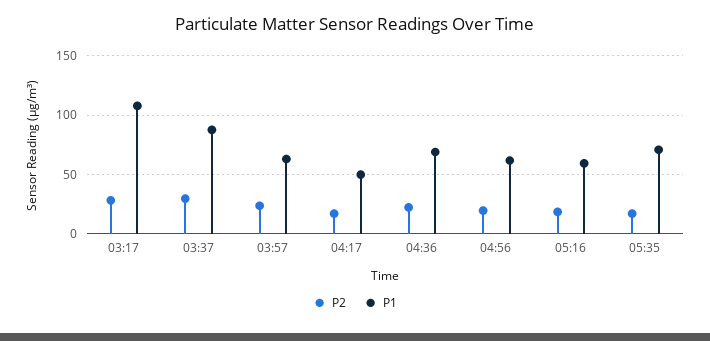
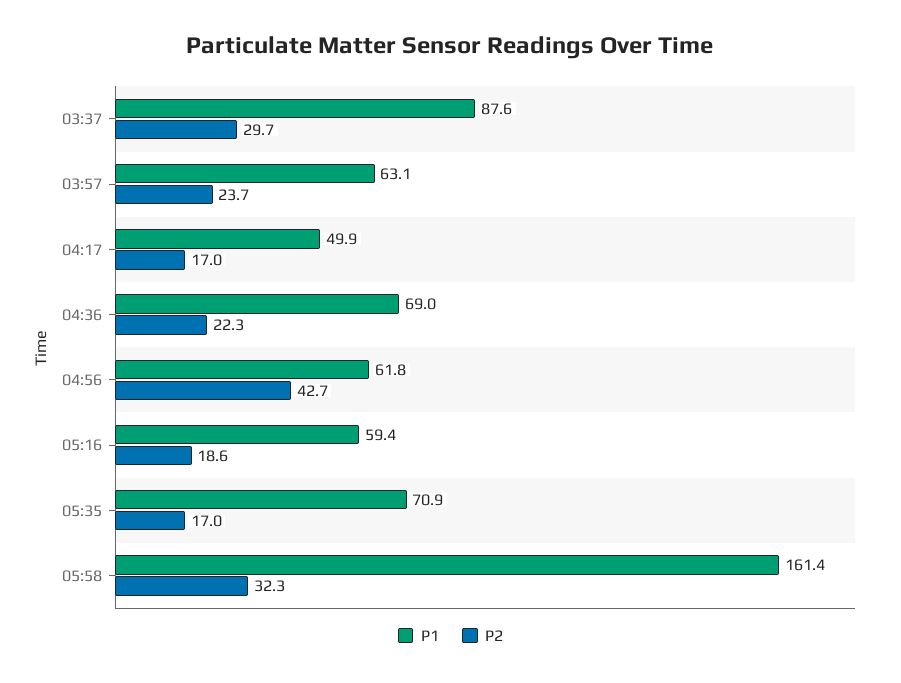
P2, 03:17: 30 -> none
P1, 03:17: 110 -> none
P2, 04:56: 20 -> 42.7
P1, 05:58: none -> 161.4
P2, 05:58: none -> 32.3

